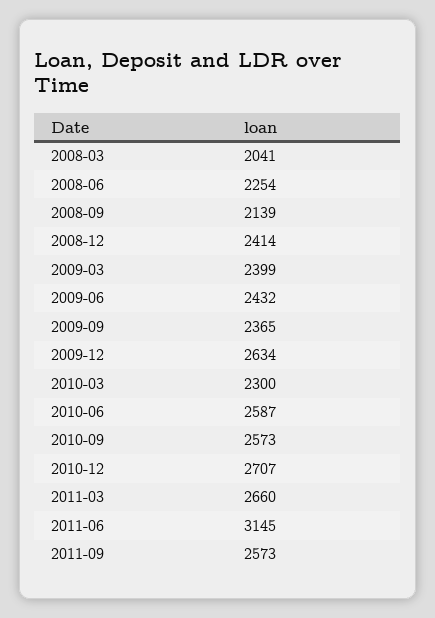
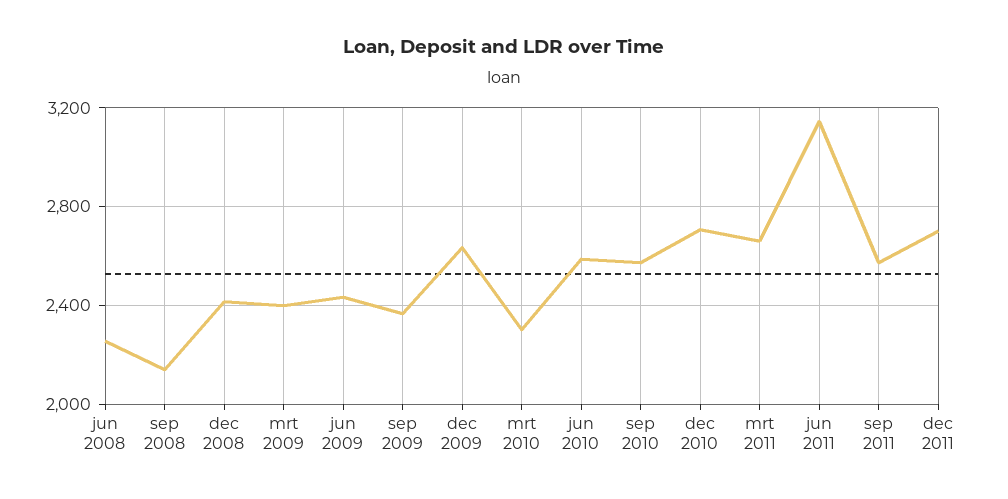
2008-03: 2041 -> none
dec 2011: none -> 2700

